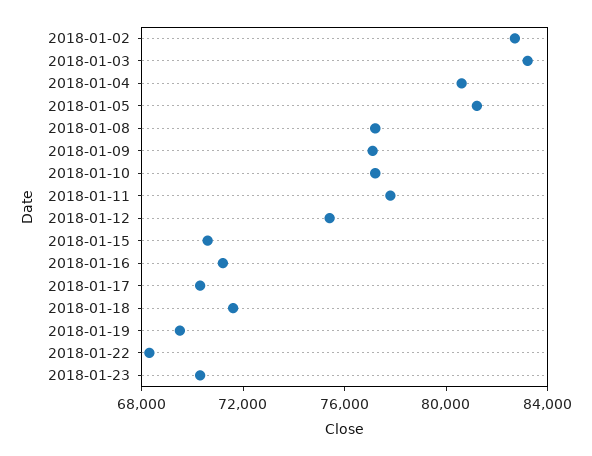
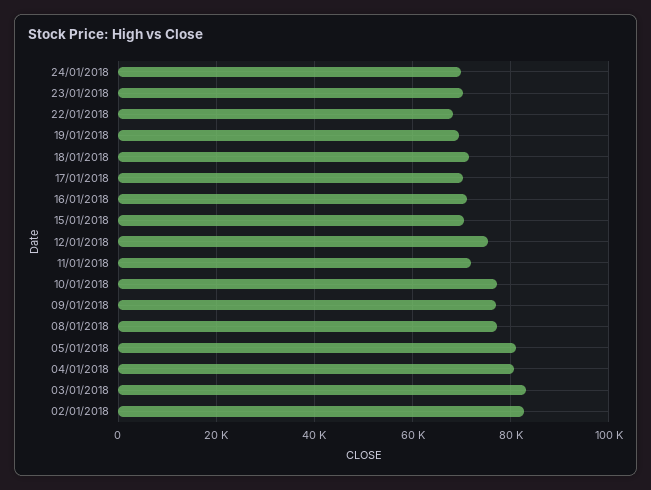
2018-01-11: 78000 -> 72000
24/01/2018: none -> 70000

